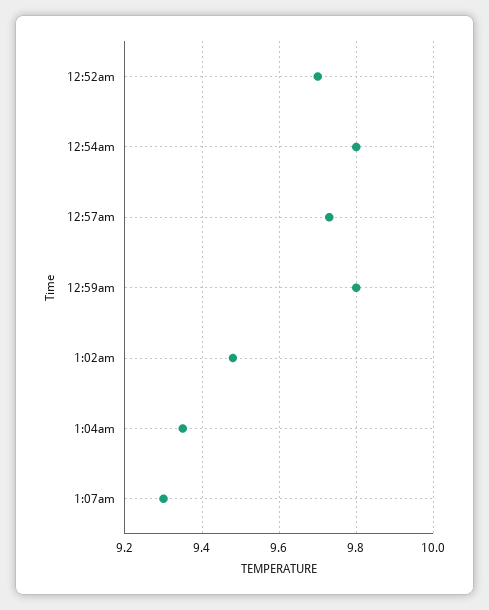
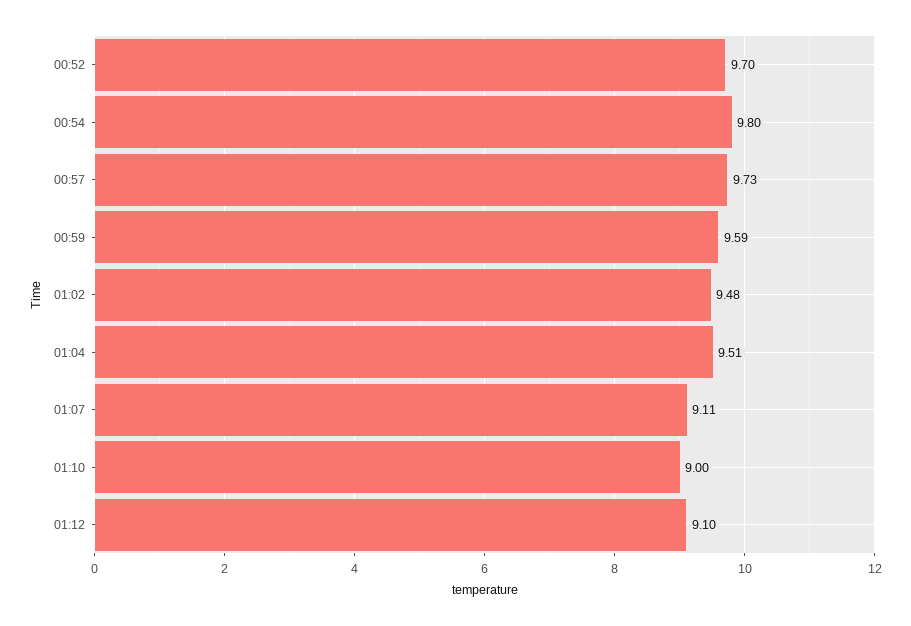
12:59am: 9.8 -> 9.59
1:04am: 9.35 -> 9.51
1:07am: 9.3 -> 9.11
01:10: none -> 9
01:12: none -> 9.1

